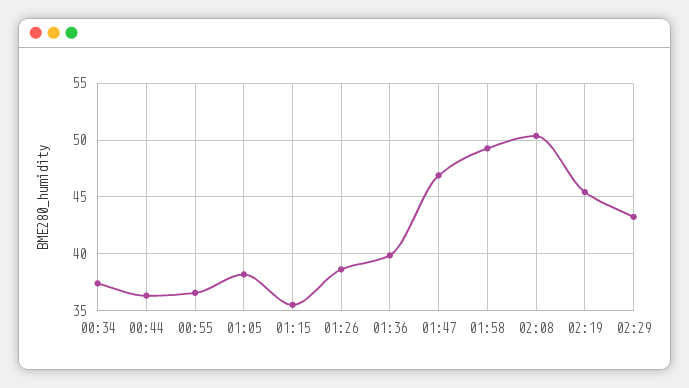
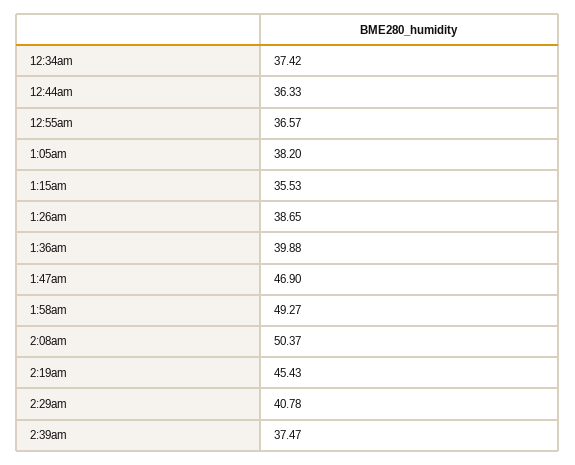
02:29: 43 -> 40.78
2:39am: none -> 37.47

